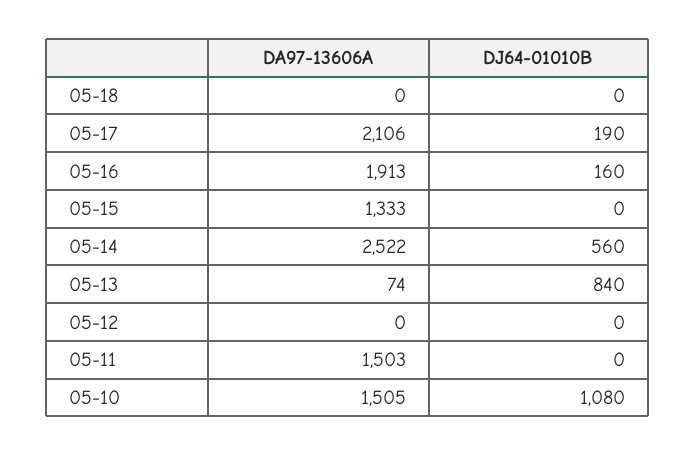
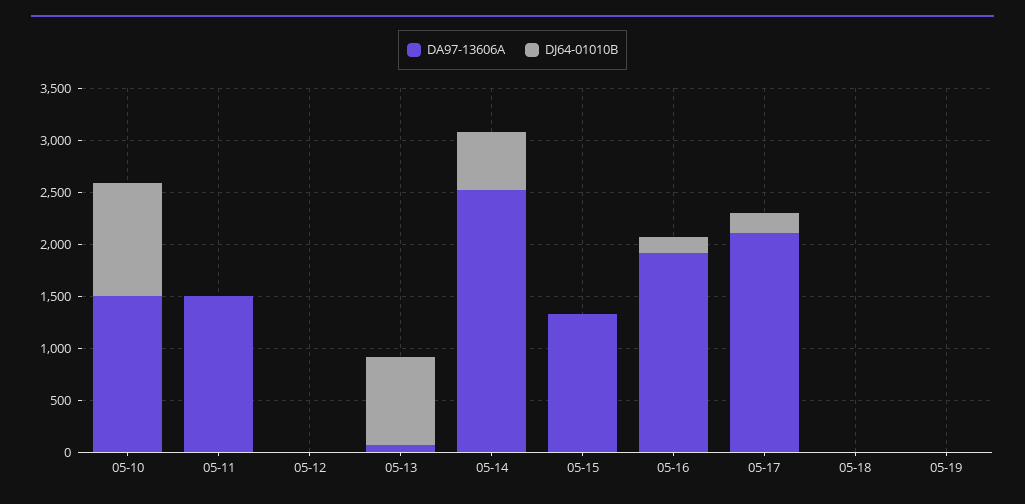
DA97-13606A, 05-19: none -> 0
DJ64-01010B, 05-19: none -> 0

